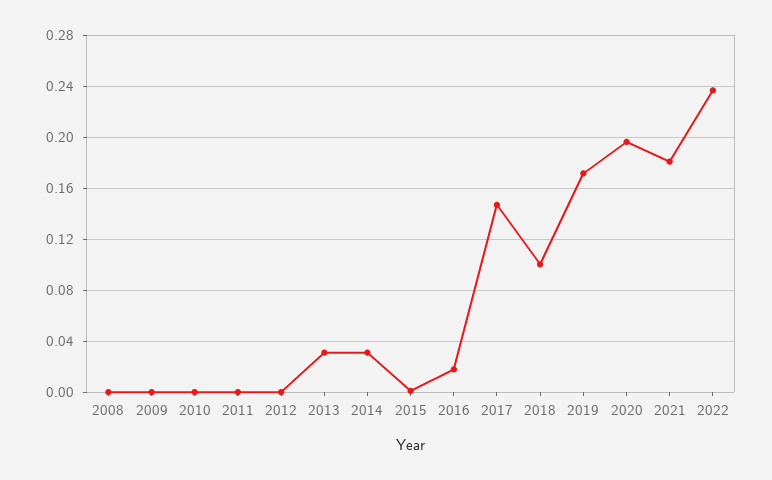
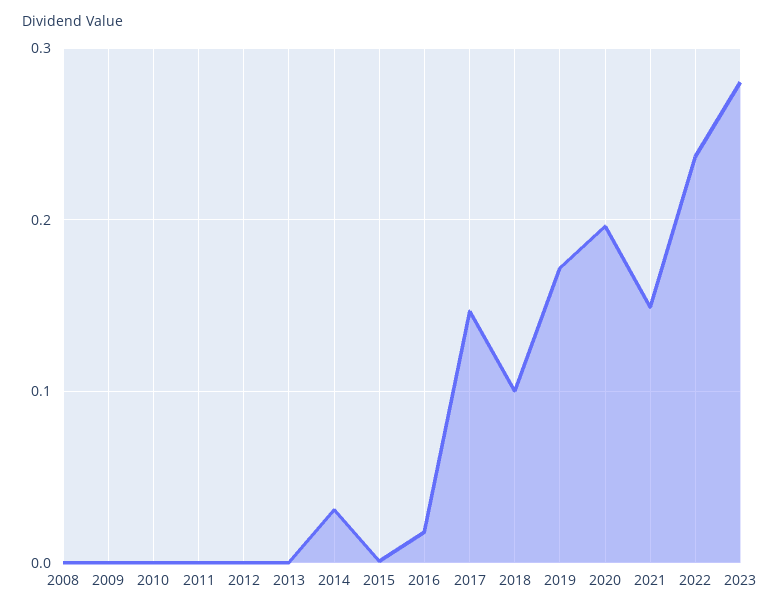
2013: 0.03 -> 0
2021: 0.18 -> 0.15
2023: none -> 0.28

